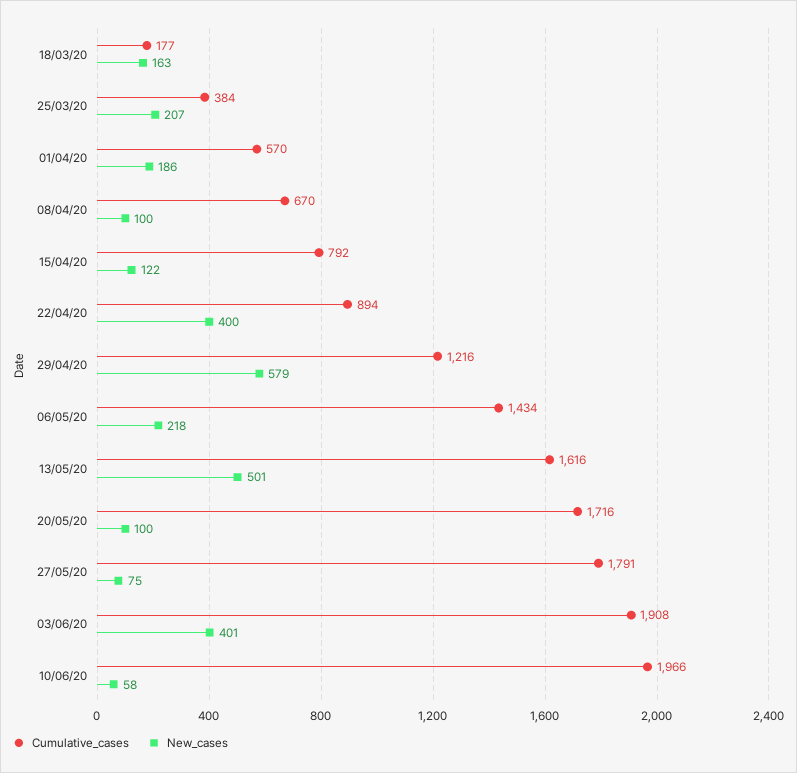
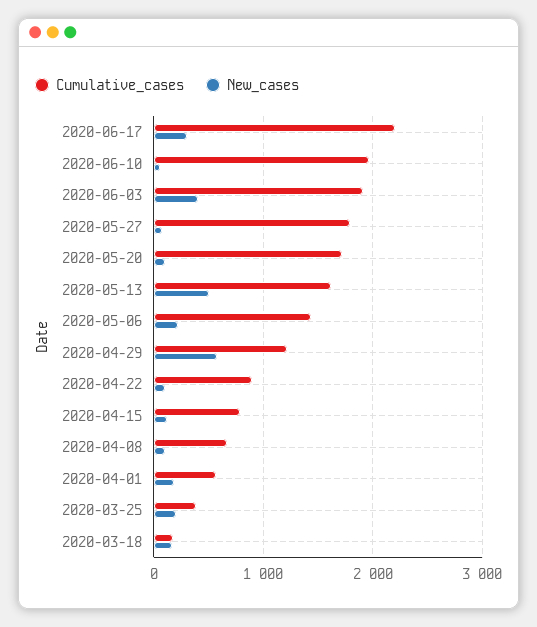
New_cases, 22/04/20: 400 -> 100
Cumulative_cases, 2020-06-17: none -> 2200
New_cases, 2020-06-17: none -> 300

